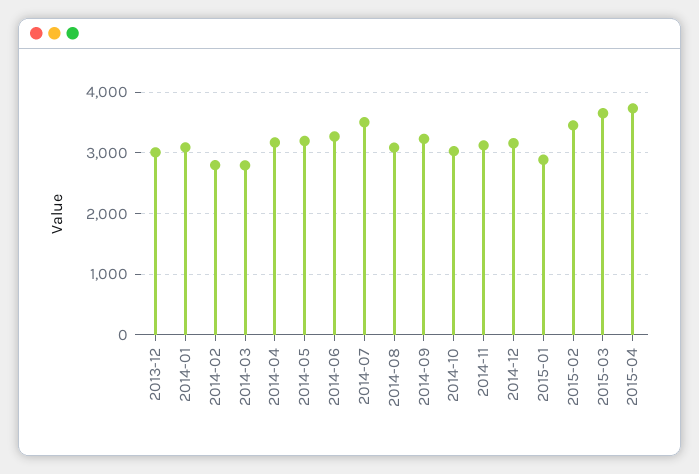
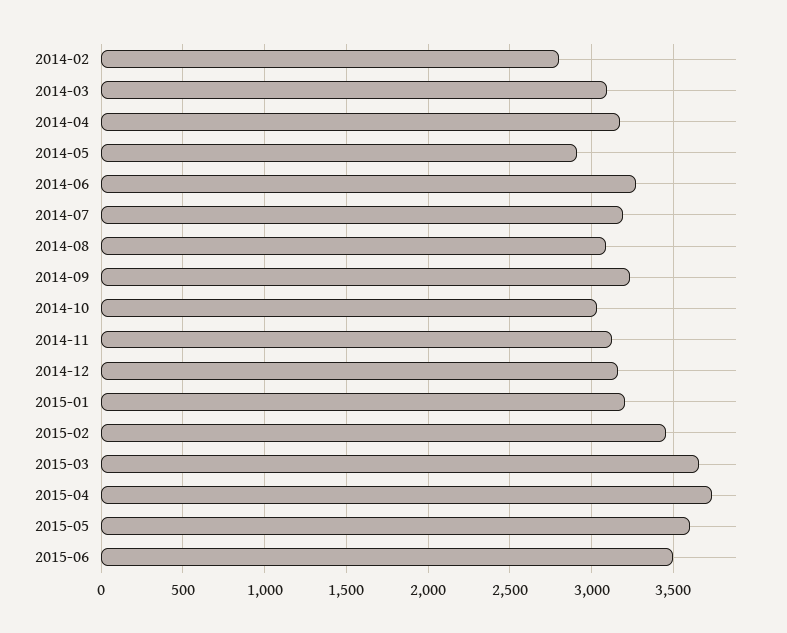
2013-12: 3000 -> none
2014-01: 3100 -> none
2014-03: 2800 -> 3100
2014-05: 3200 -> 2900
2014-07: 3500 -> 3200
2015-01: 2900 -> 3200
2015-05: none -> 3600
2015-06: none -> 3500

